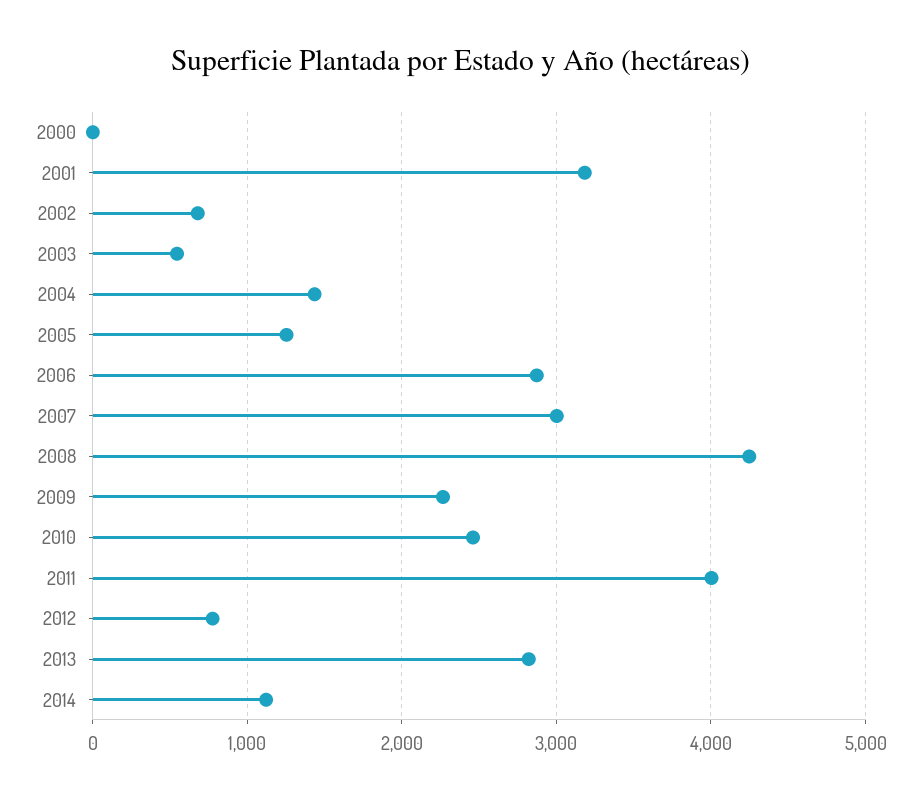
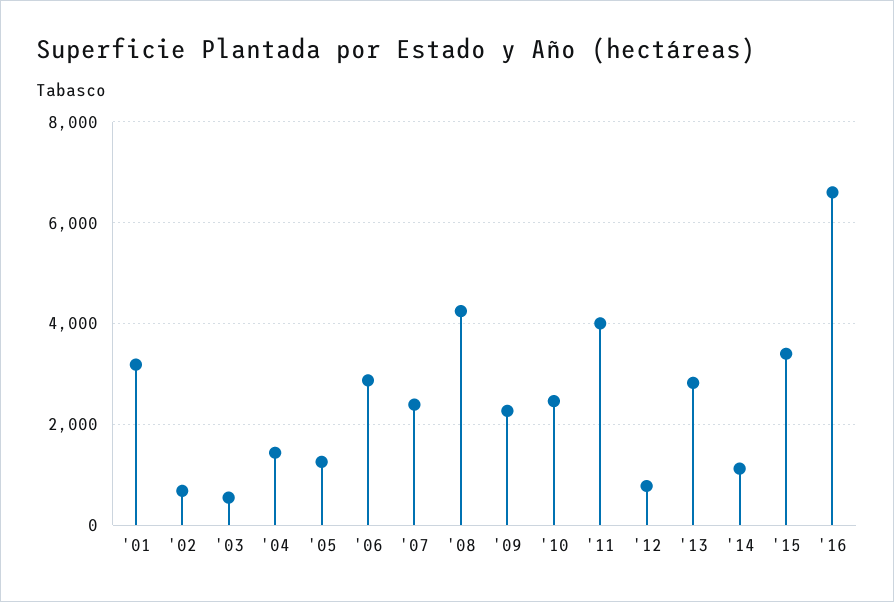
2000: 0 -> none
2007: 3000 -> 2400
'15: none -> 3400
'16: none -> 6600

